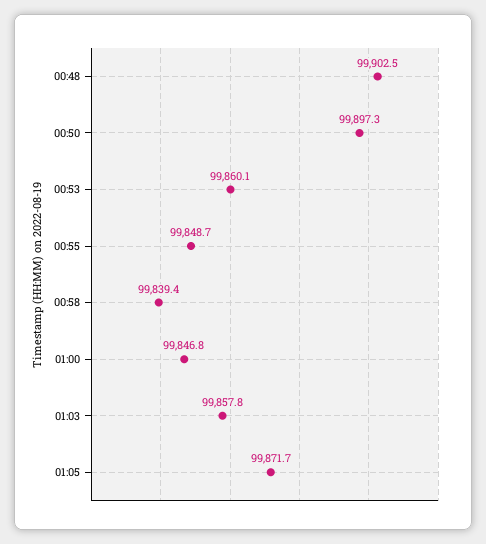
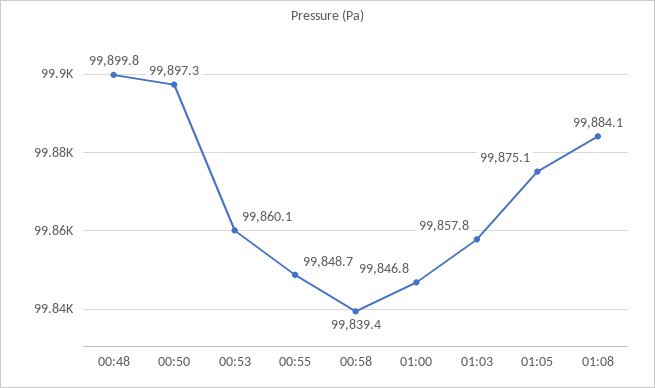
00:48: 99902.5 -> 99899.8
01:05: 99871.7 -> 99875.1
01:08: none -> 99884.1

